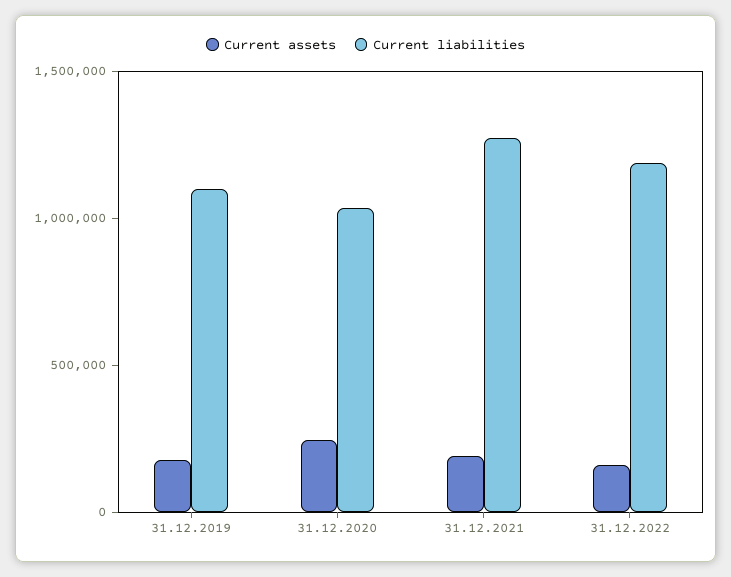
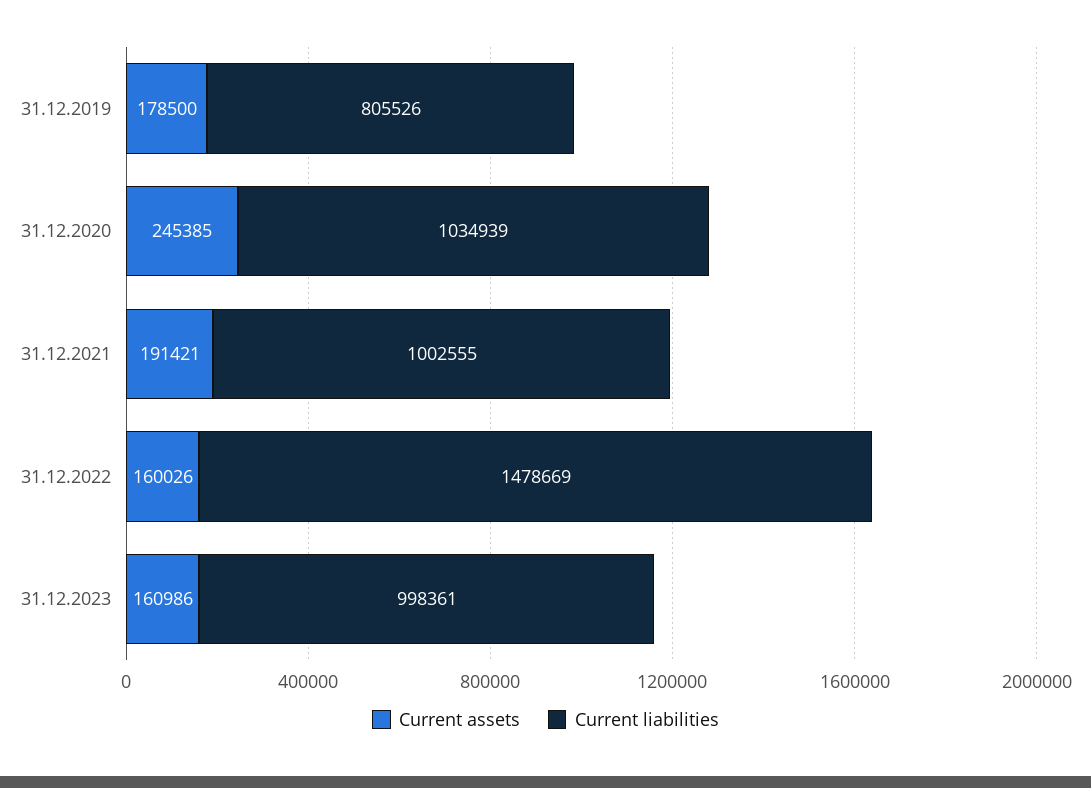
Current liabilities, 31.12.2019: 1100000 -> 805526
Current liabilities, 31.12.2021: 1300000 -> 1002555
Current liabilities, 31.12.2022: 1200000 -> 1478669
Current assets, 31.12.2023: none -> 160986
Current liabilities, 31.12.2023: none -> 998361

